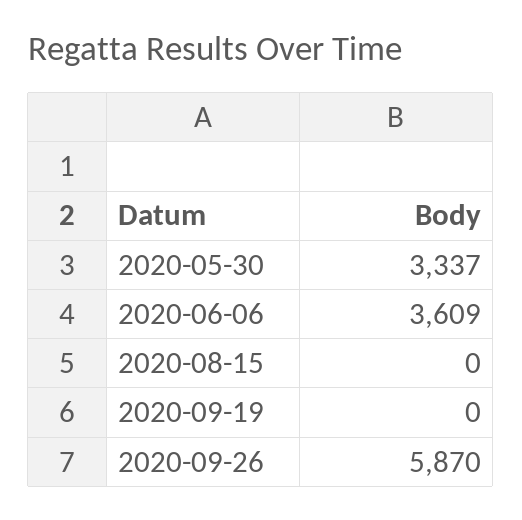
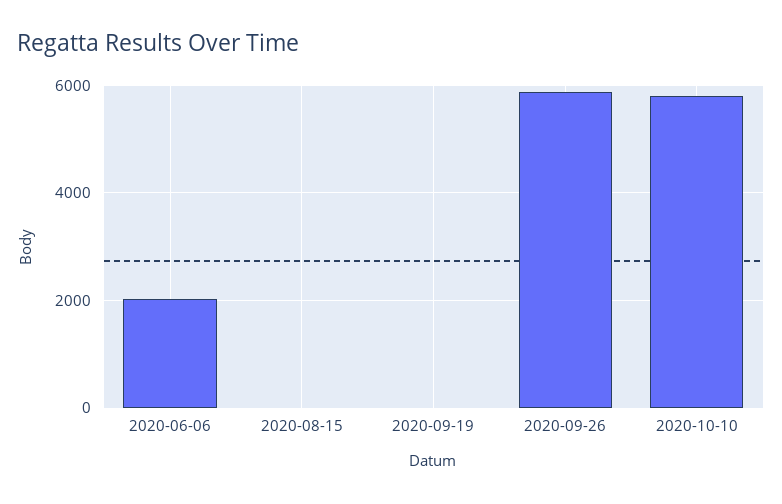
2020-05-30: 3337 -> none
2020-06-06: 3609 -> 2000
2020-10-10: none -> 5800

